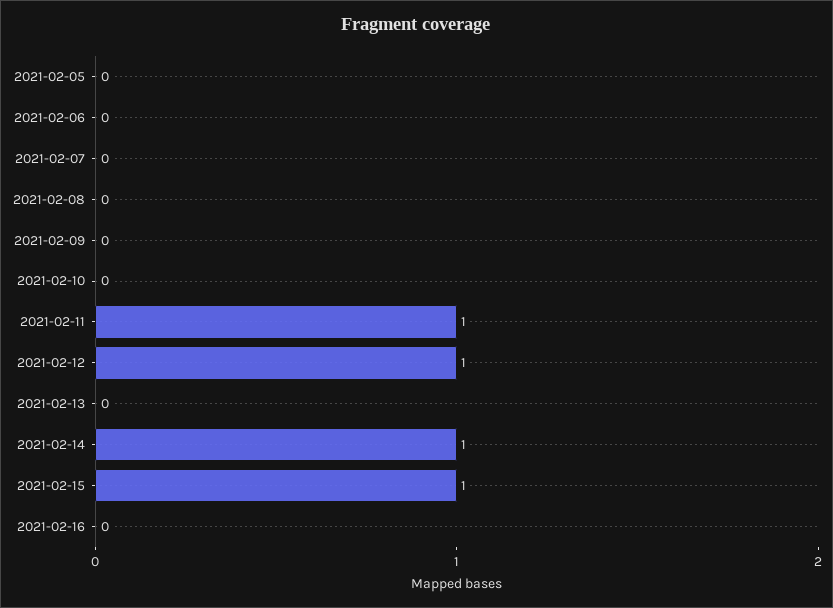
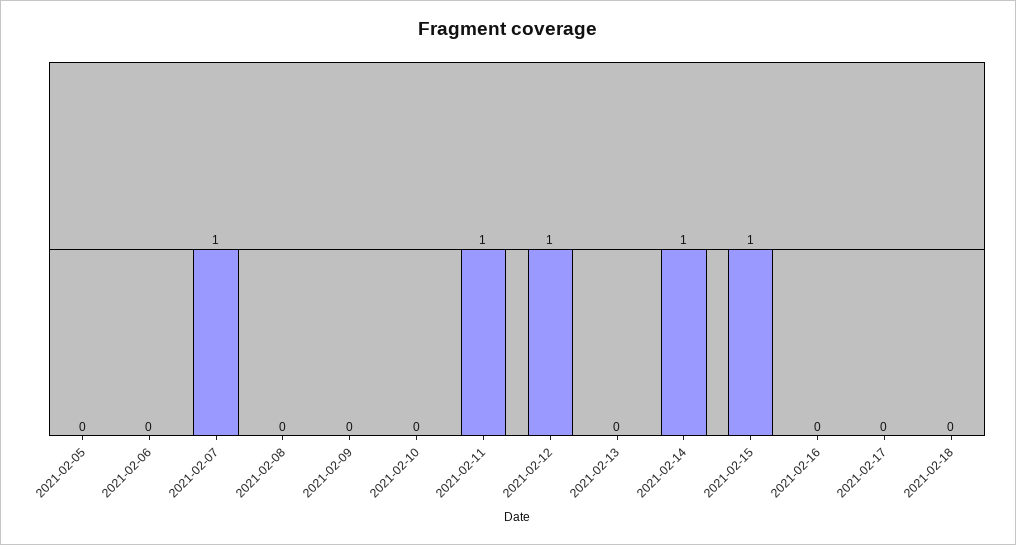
2021-02-07: 0 -> 1
2021-02-17: none -> 0
2021-02-18: none -> 0

